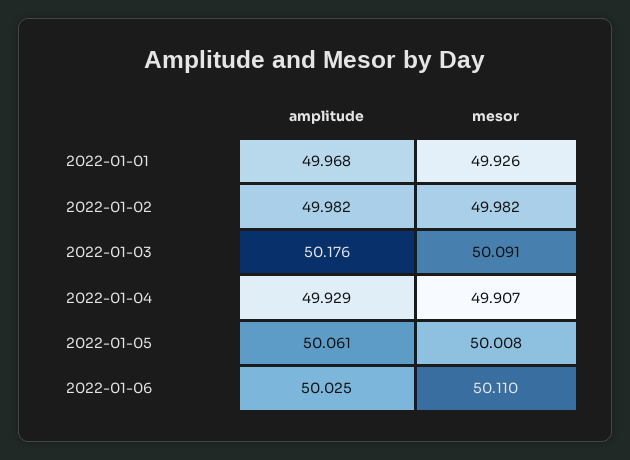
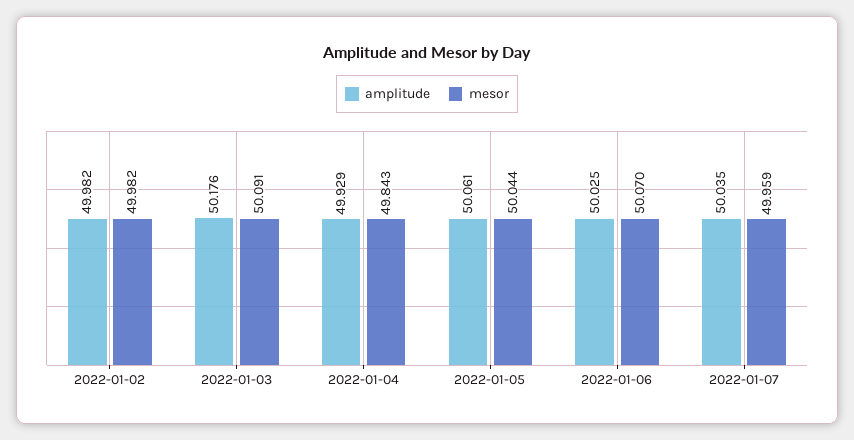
amplitude, 2022-01-01: 49.968 -> none
mesor, 2022-01-01: 49.926 -> none
mesor, 2022-01-04: 49.907 -> 49.843
mesor, 2022-01-05: 50.008 -> 50.044
mesor, 2022-01-06: 50.11 -> 50.07
amplitude, 2022-01-07: none -> 50.035
mesor, 2022-01-07: none -> 49.959

